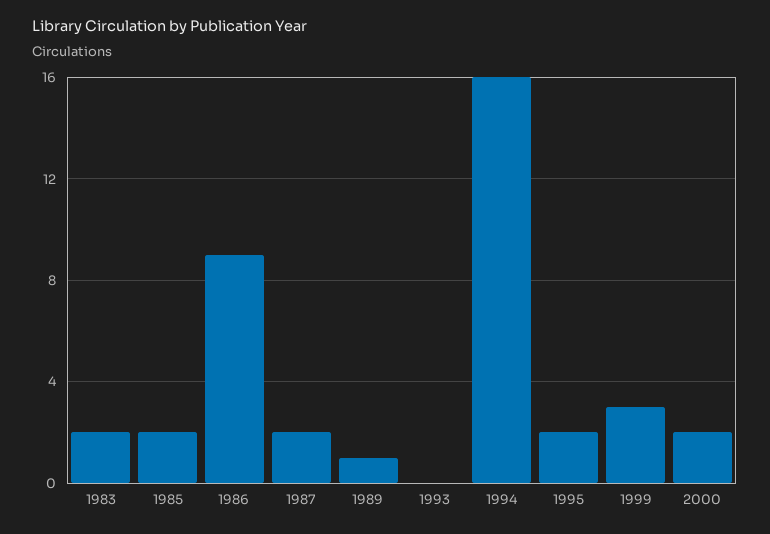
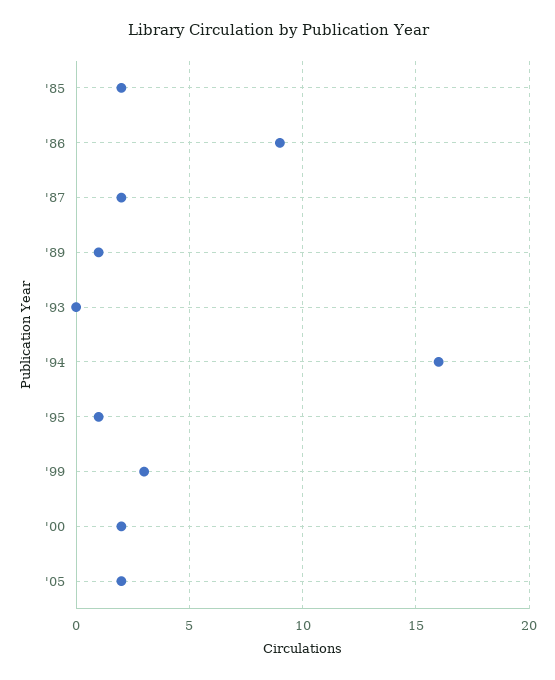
1983: 2 -> none
1995: 2 -> 1
'05: none -> 2

